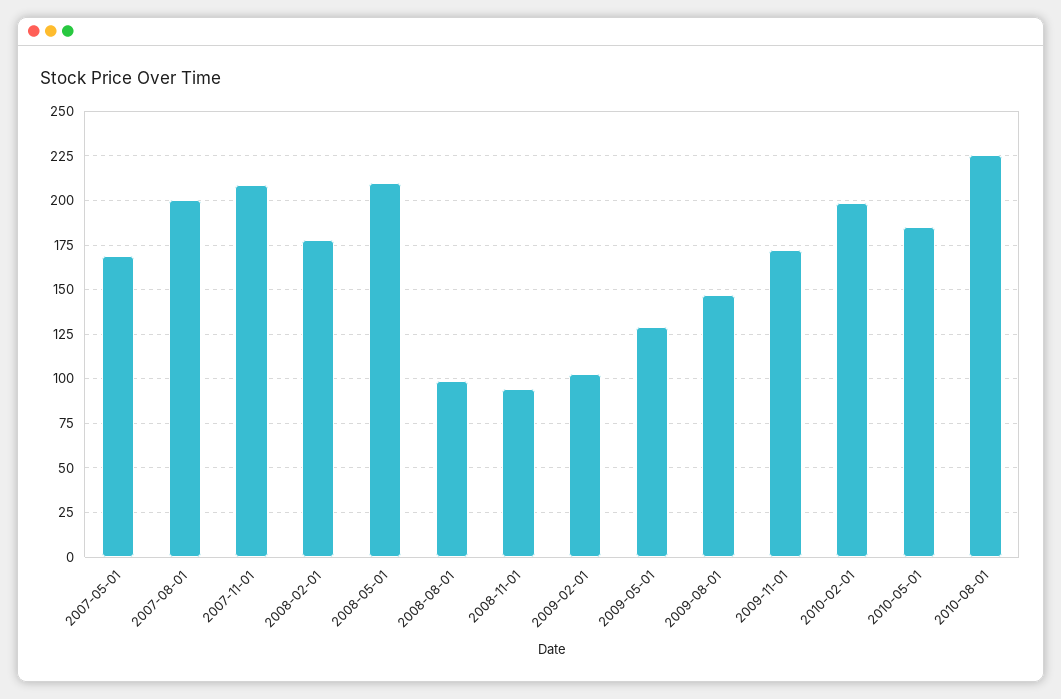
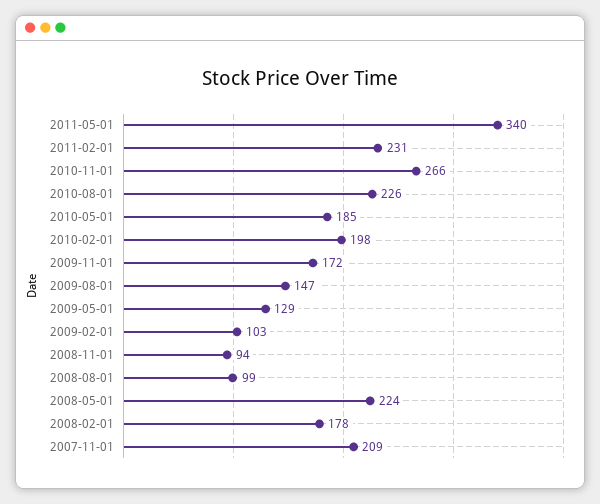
2007-05-01: 170 -> none
2007-08-01: 200 -> none
2008-05-01: 210 -> 224
2011-05-01: none -> 340
2011-02-01: none -> 231
2010-11-01: none -> 266

